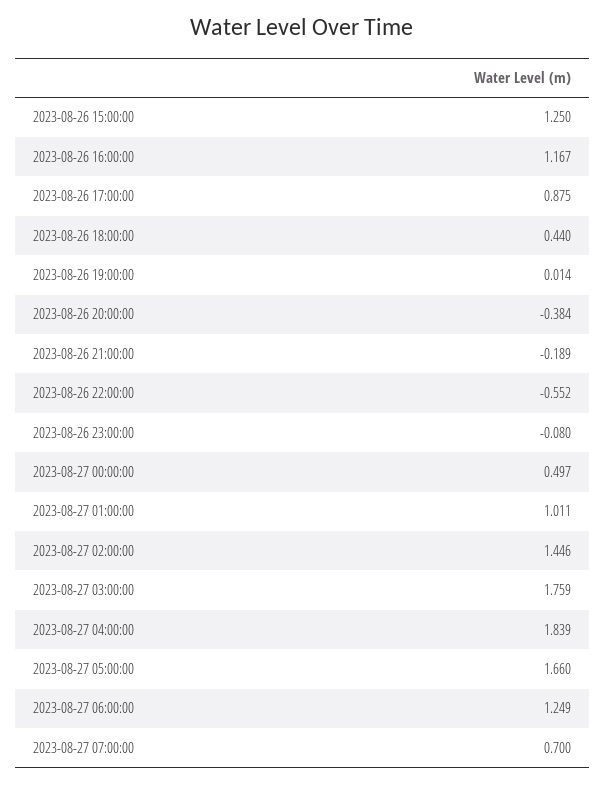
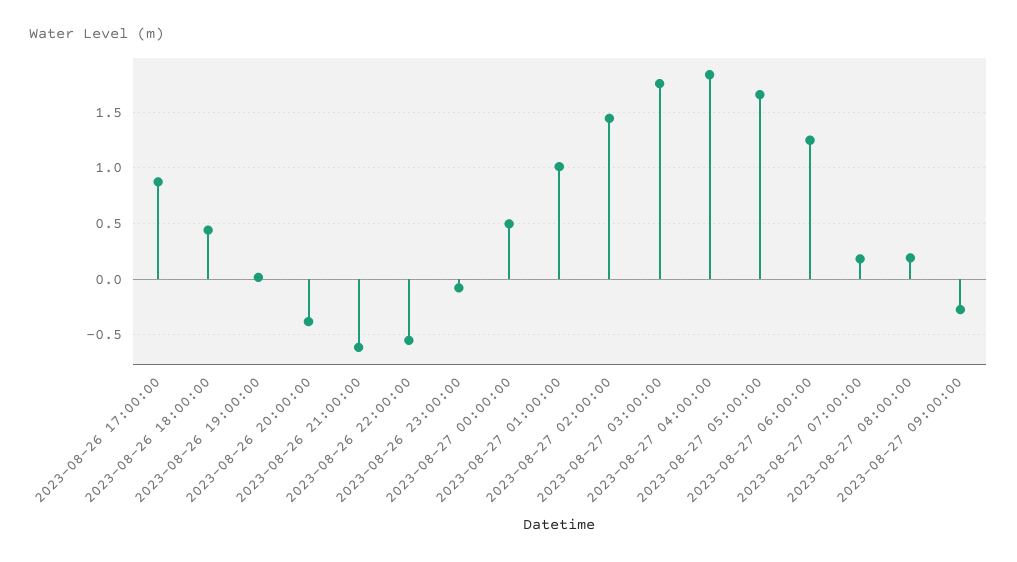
2023-08-26 15:00:00: 1.25 -> none
2023-08-26 16:00:00: 1.167 -> none
2023-08-26 21:00:00: -0.189 -> -0.6
2023-08-27 07:00:00: 0.7 -> 0.2
2023-08-27 08:00:00: none -> 0.2
2023-08-27 09:00:00: none -> -0.3

